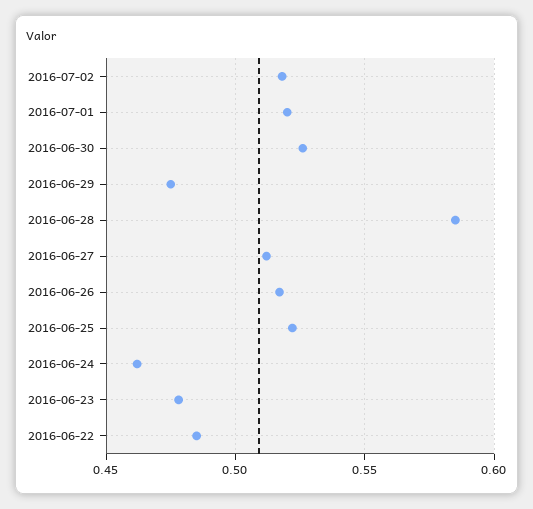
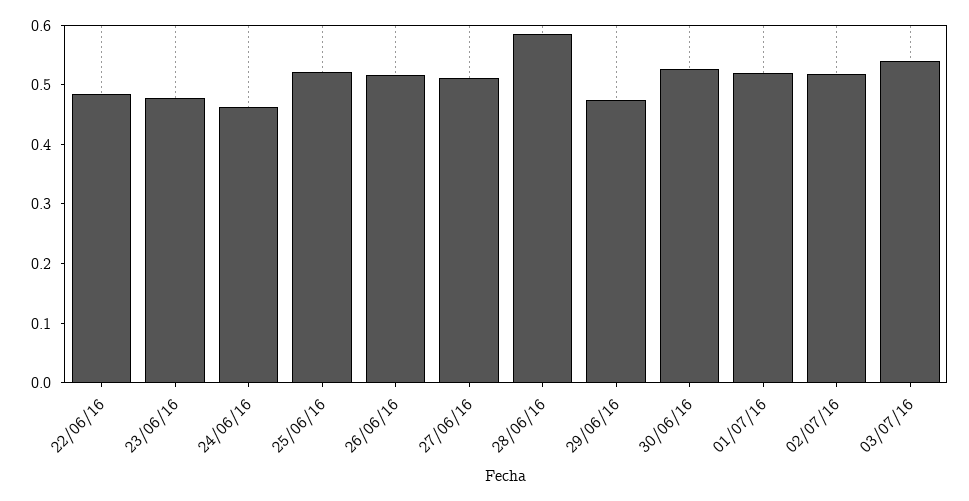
03/07/16: none -> 0.54

